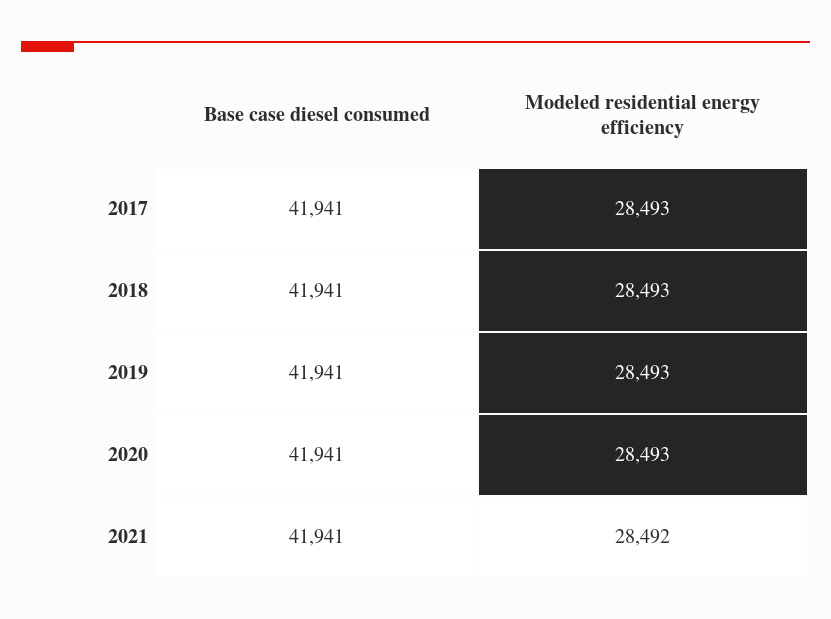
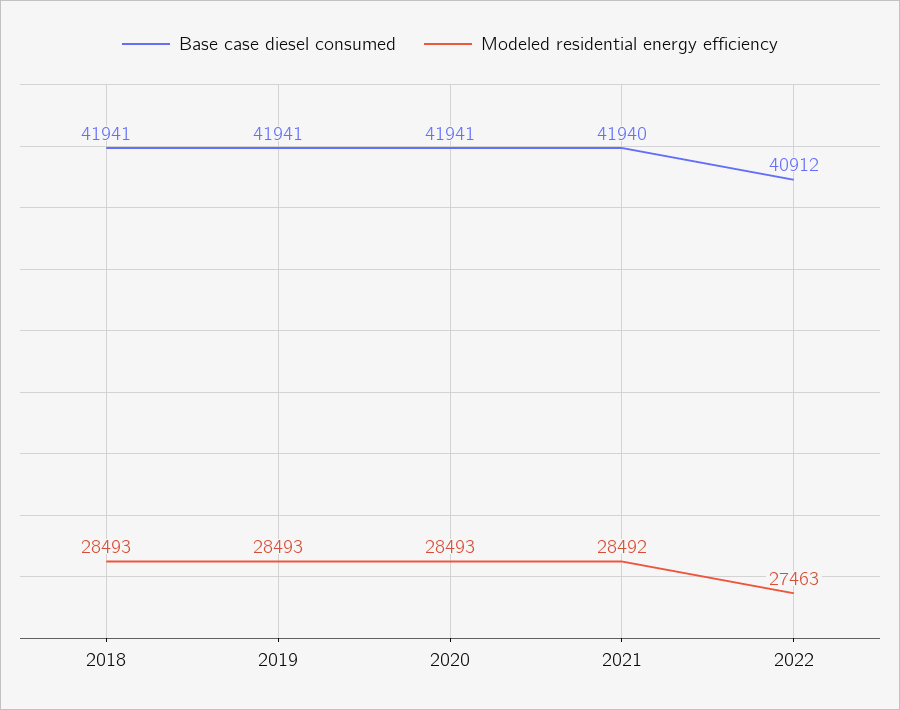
Base case diesel consumed, 2017: 41941 -> none
Modeled residential energy efficiency, 2017: 28493 -> none
Base case diesel consumed, 2021: 41941 -> 41940
Base case diesel consumed, 2022: none -> 40912
Modeled residential energy efficiency, 2022: none -> 27463

